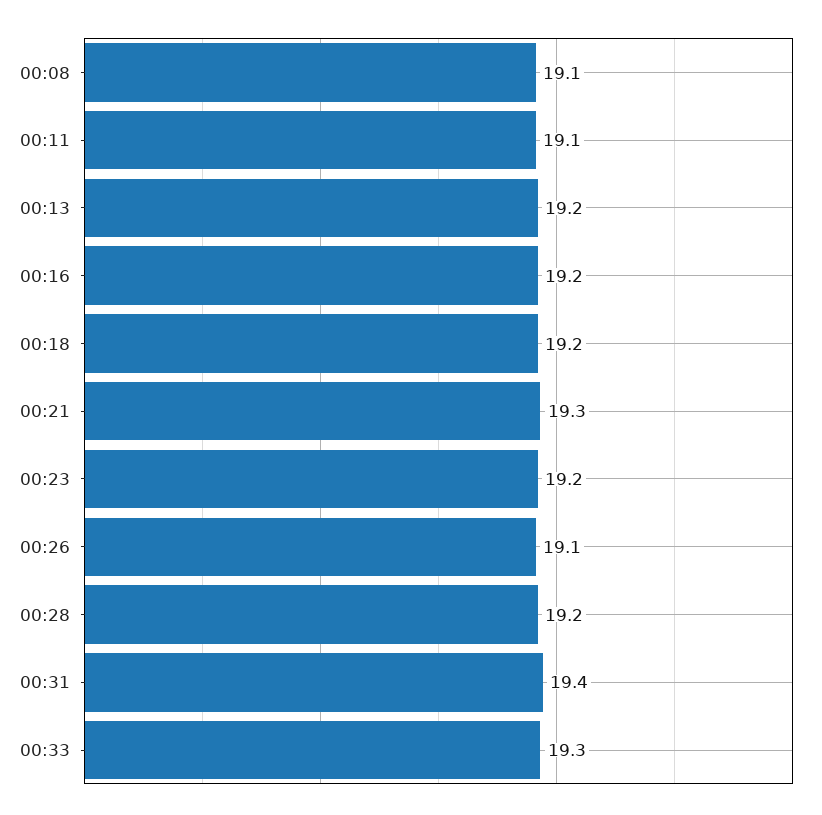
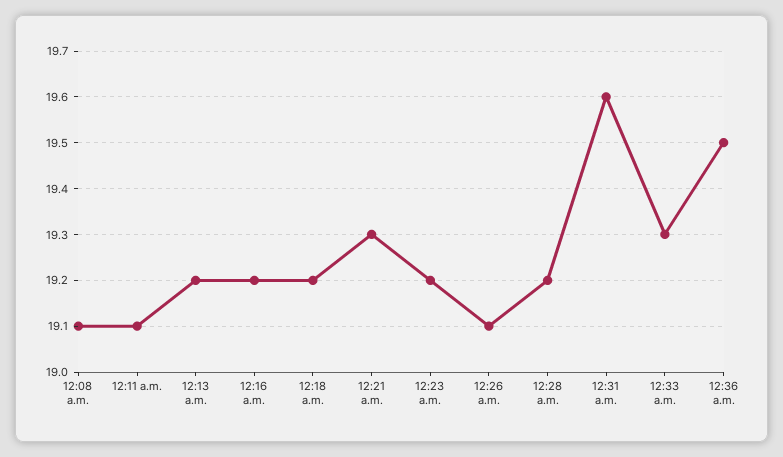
00:31: 19.4 -> 19.6
12:36 a.m.: none -> 19.5

